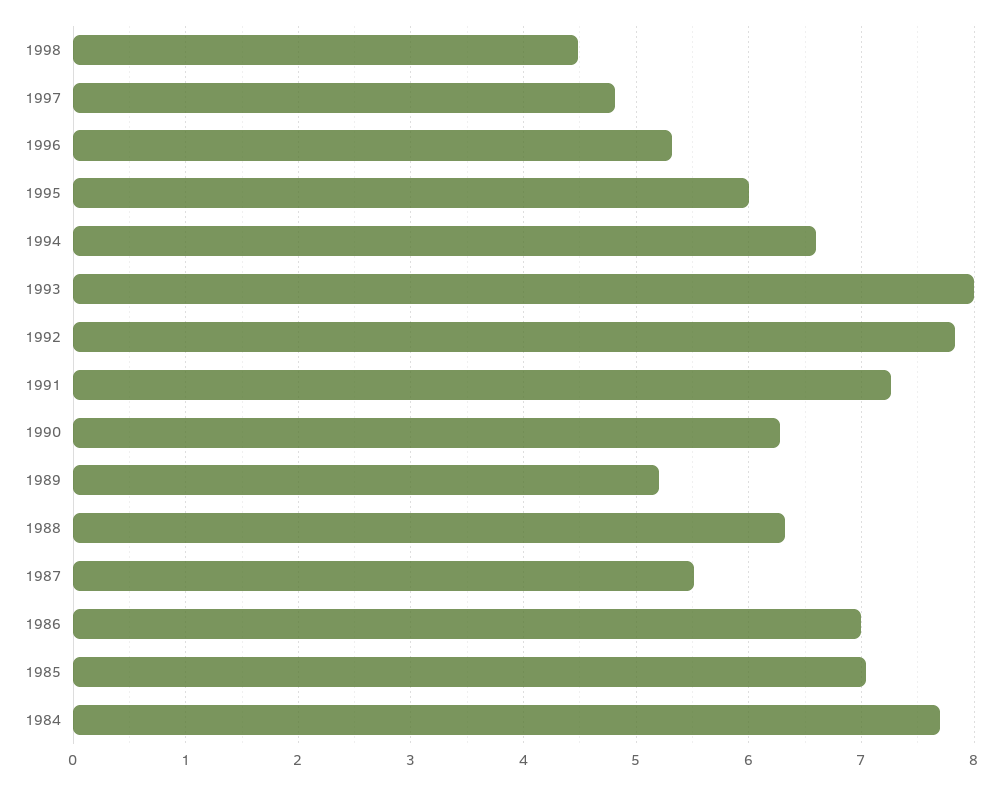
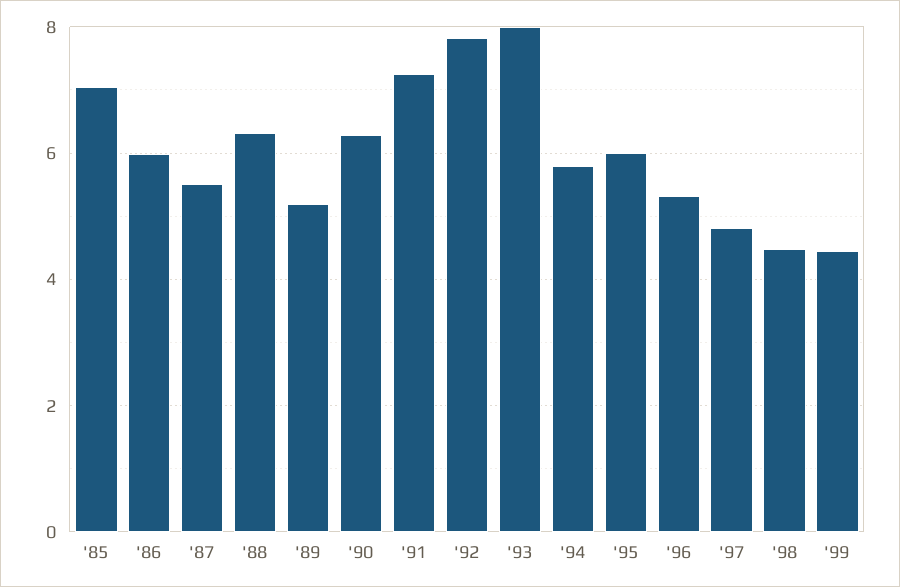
1994: 6.6 -> 5.8
1986: 7 -> 6
1984: 7.7 -> none
'99: none -> 4.4

